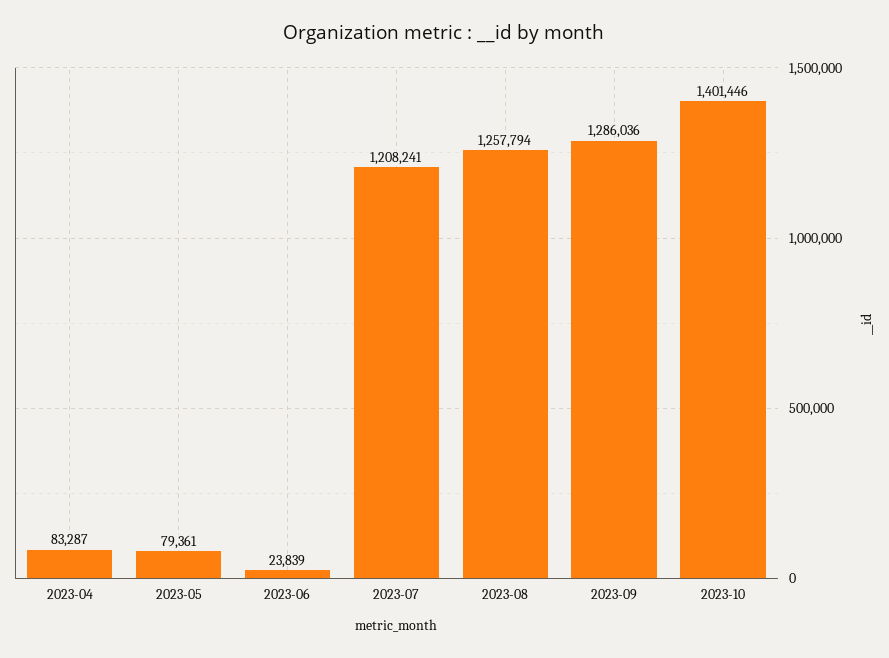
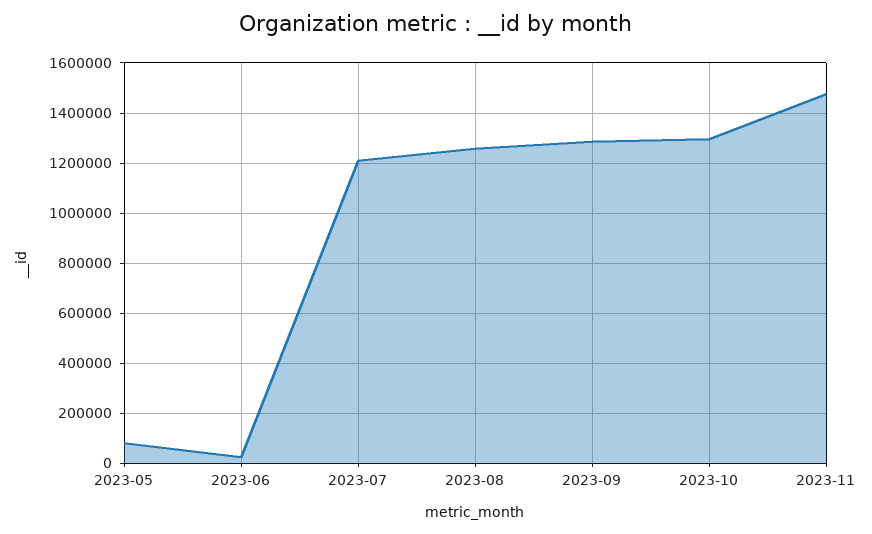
2023-04: 83287 -> none
2023-10: 1401446 -> 1300000
2023-11: none -> 1475000

